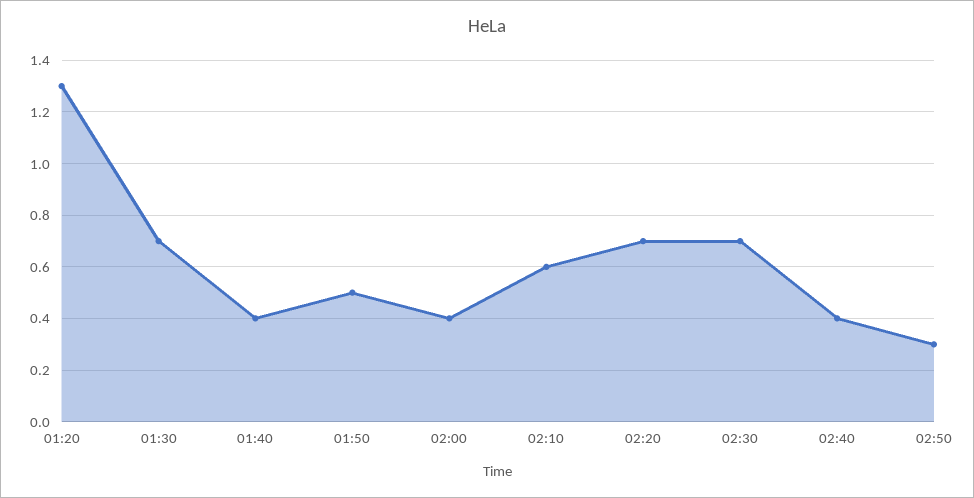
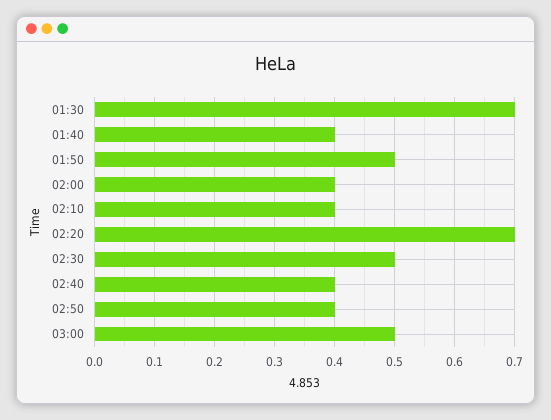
01:20: 1.3 -> none
02:10: 0.6 -> 0.4
02:30: 0.7 -> 0.5
02:50: 0.3 -> 0.4
03:00: none -> 0.5

